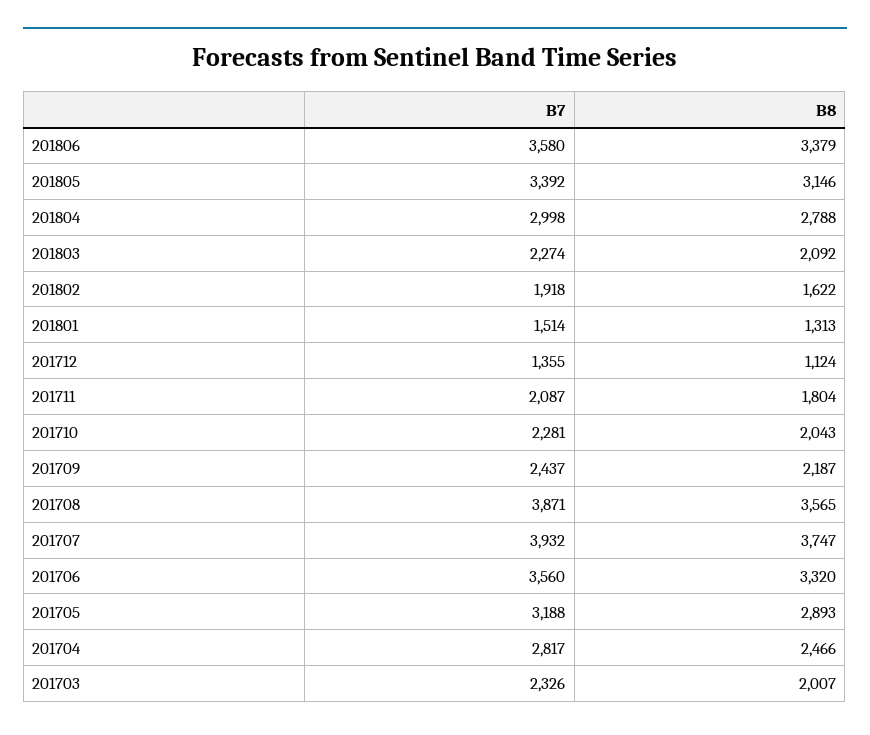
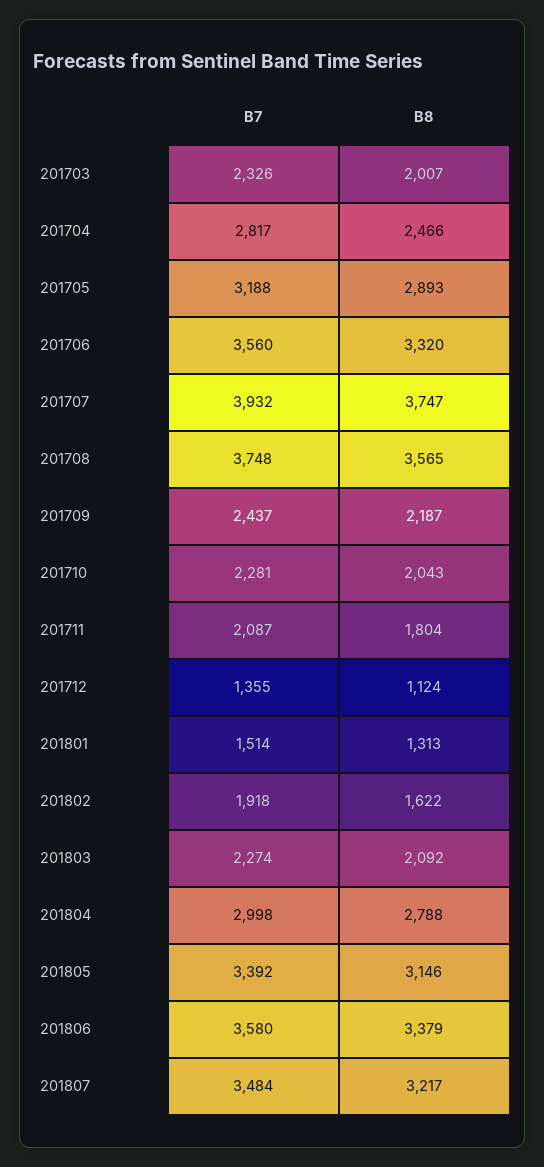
B7, 201708: 3871 -> 3748
B7, 201807: none -> 3484
B8, 201807: none -> 3217

